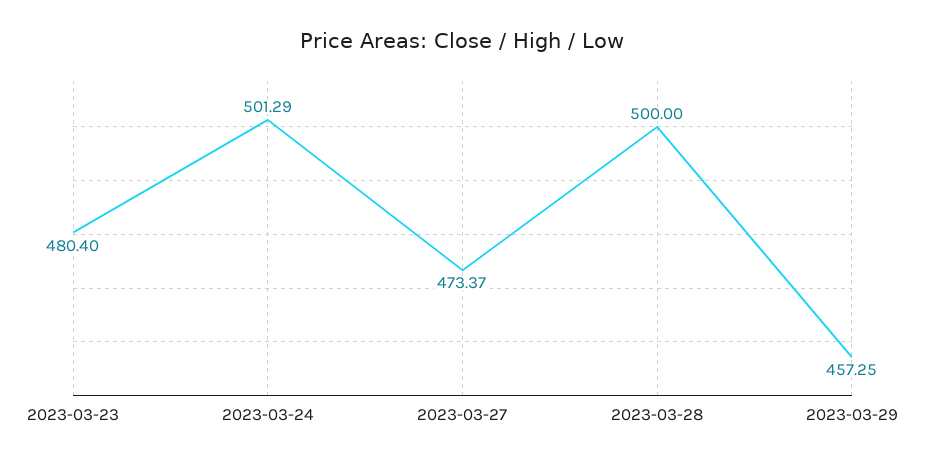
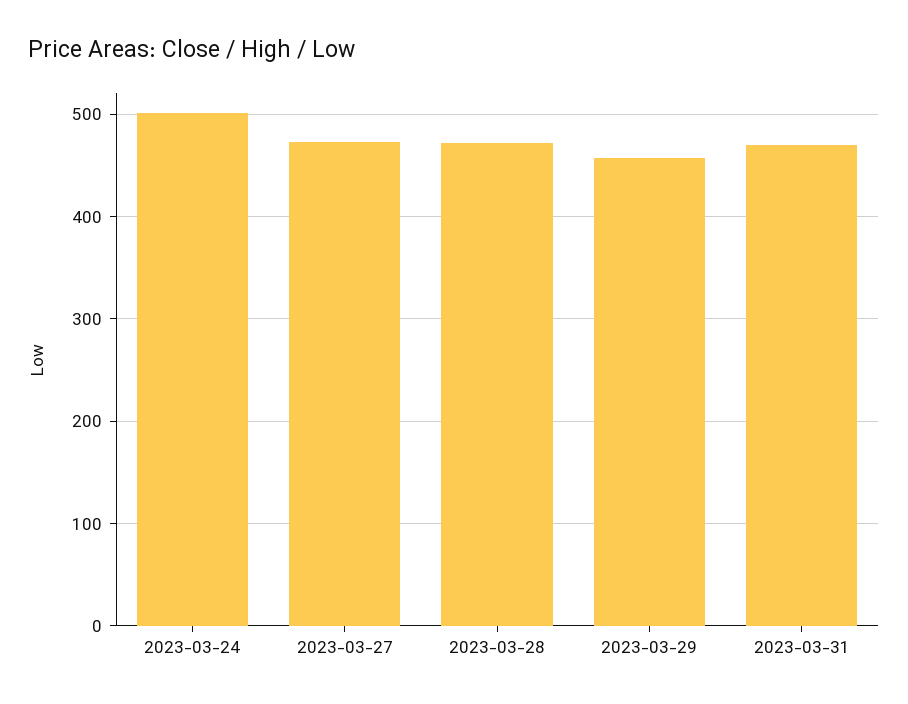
2023-03-23: 480.4 -> none
2023-03-28: 500 -> 470
2023-03-31: none -> 470

